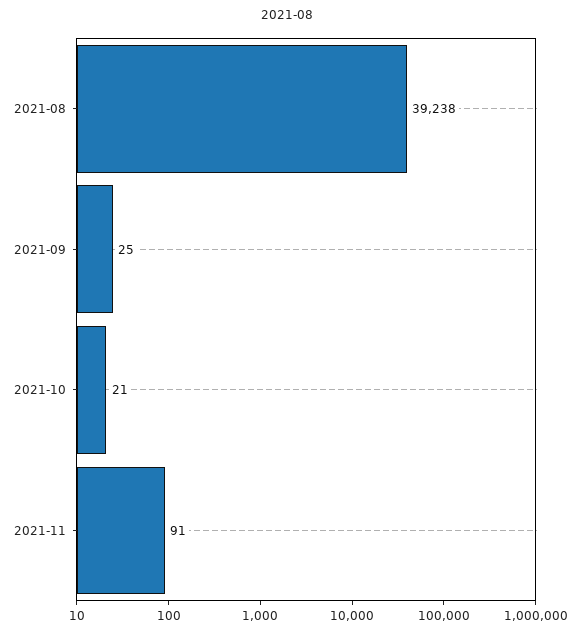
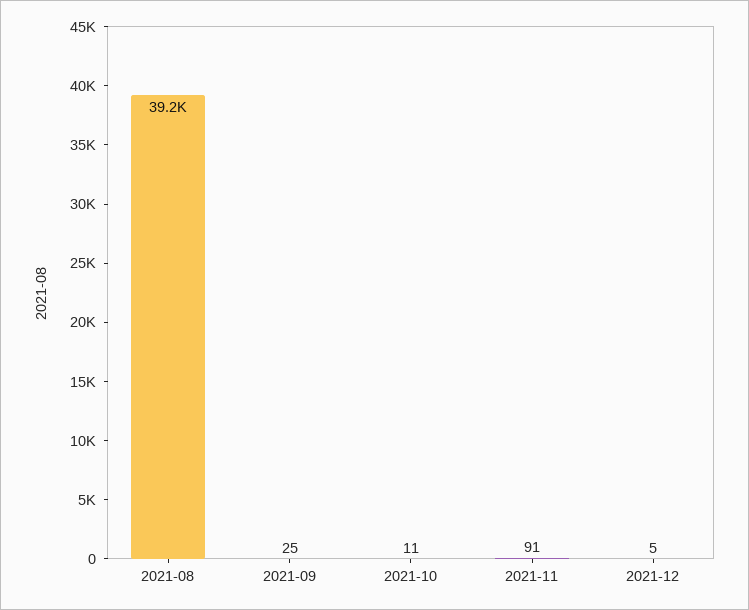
2021-10: 21 -> 11
2021-12: none -> 5

